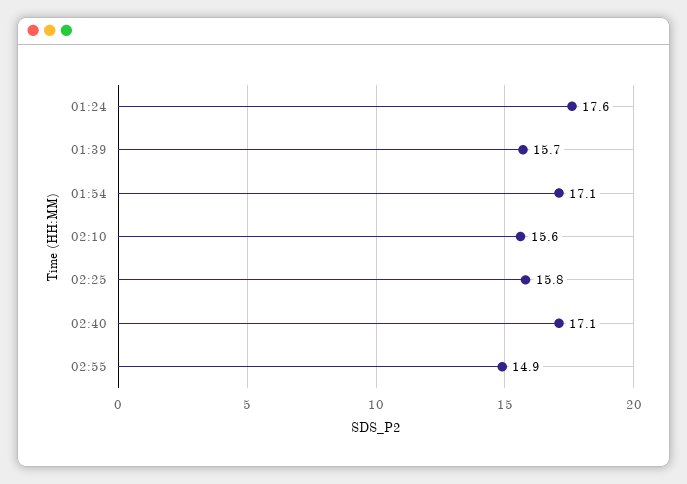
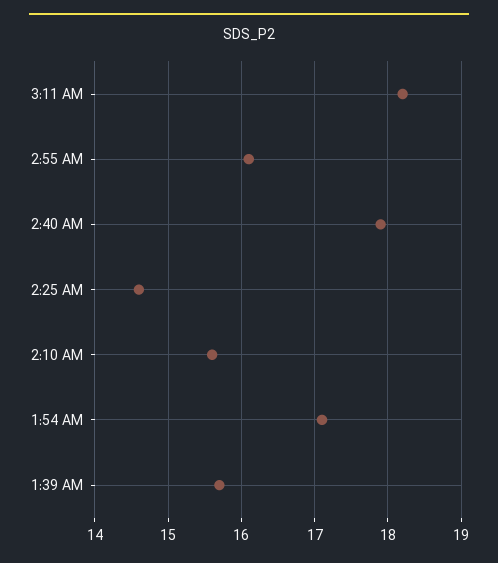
01:24: 17.6 -> none
02:25: 15.8 -> 14.6
02:40: 17.1 -> 17.9
02:55: 14.9 -> 16.1
3:11 AM: none -> 18.2

